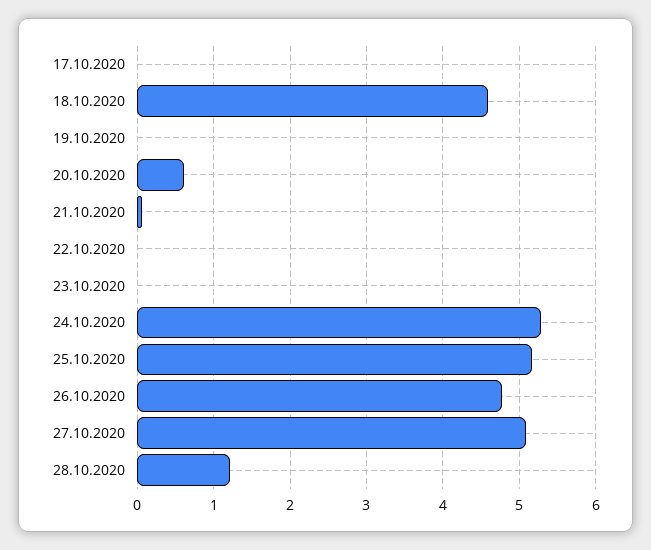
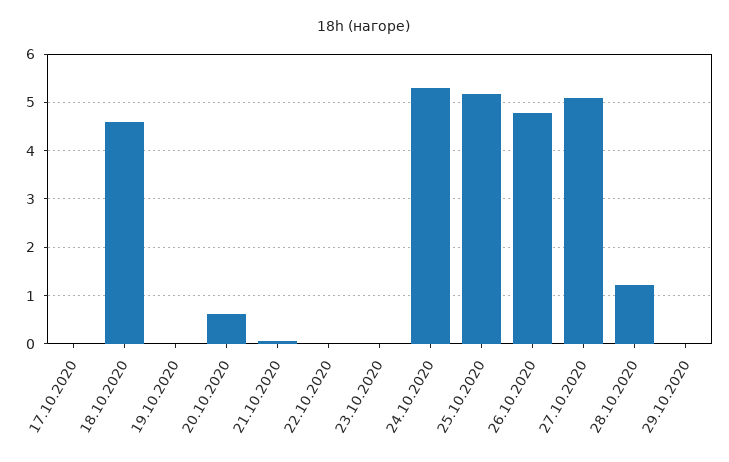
29.10.2020: none -> 0

